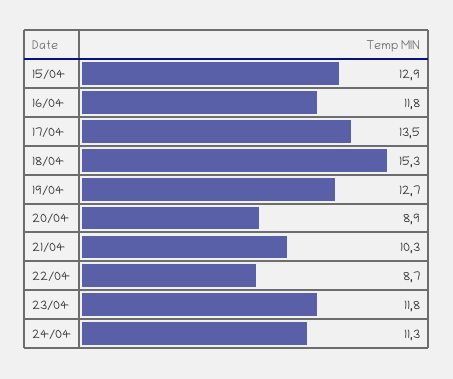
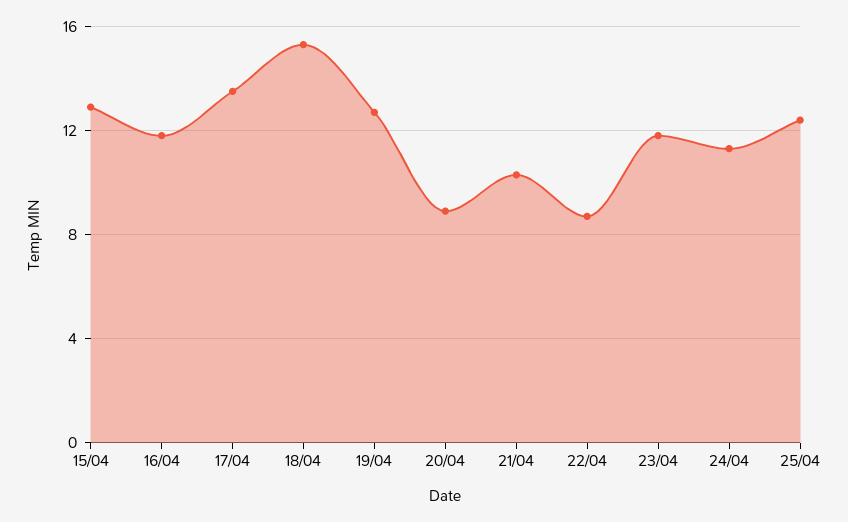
25/04: none -> 12.5

